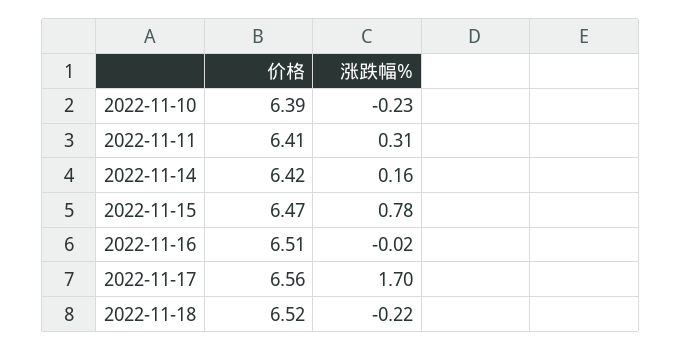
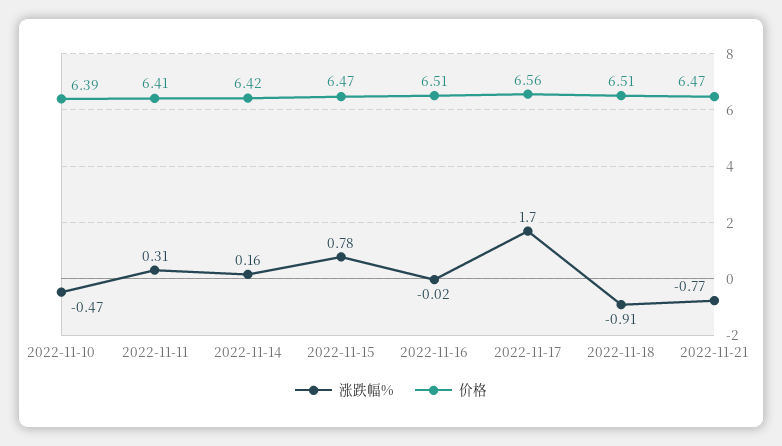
涨跌幅%, 2022-11-10: -0.23 -> -0.47
价格, 2022-11-18: 6.52 -> 6.51
涨跌幅%, 2022-11-18: -0.22 -> -0.91
涨跌幅%, 2022-11-21: none -> -0.77
价格, 2022-11-21: none -> 6.47

